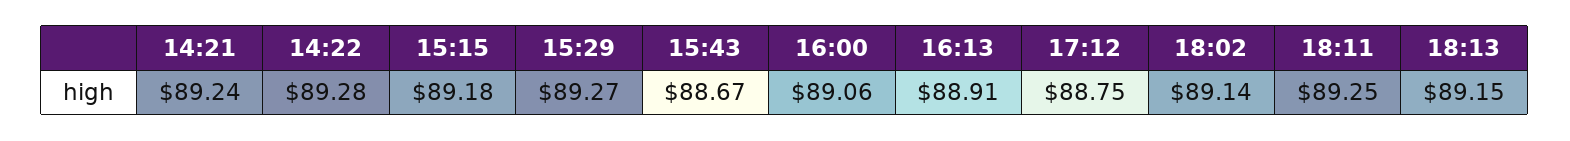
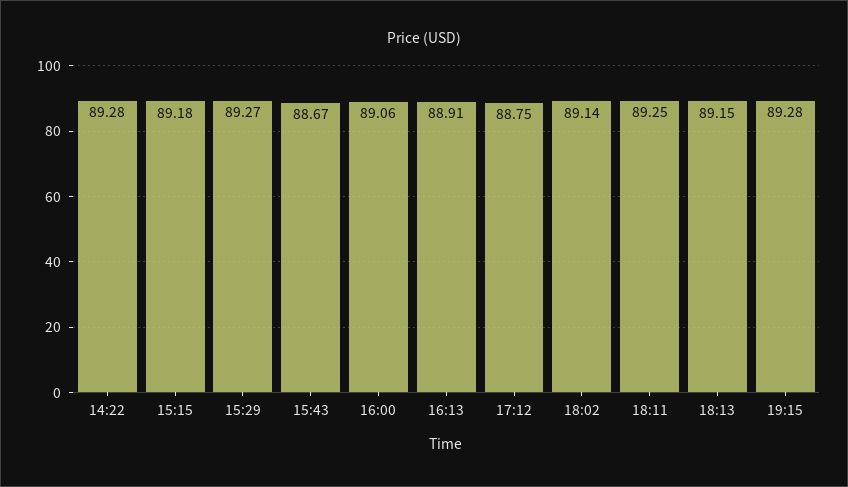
14:21: 89.24 -> none
19:15: none -> 89.28

